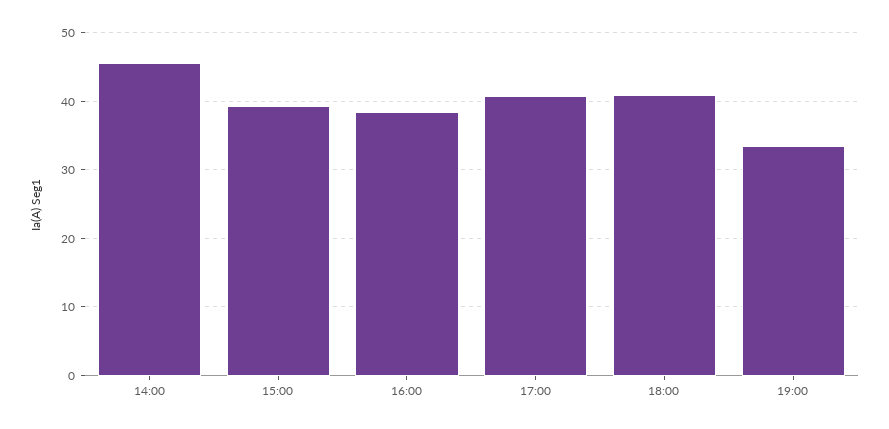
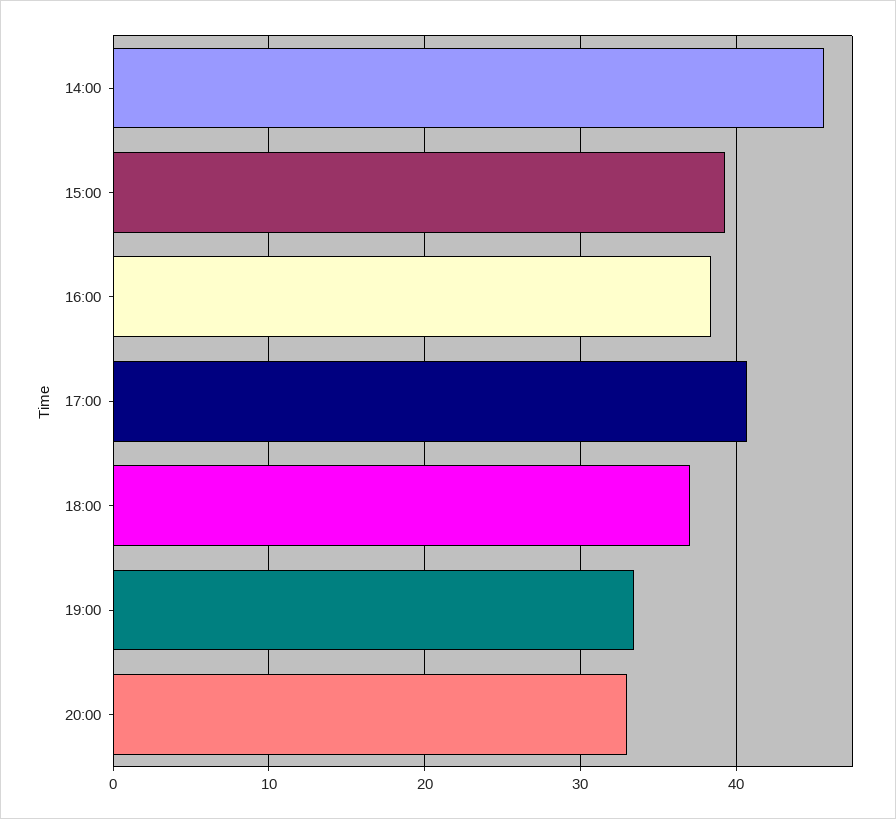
18:00: 41 -> 37
20:00: none -> 33

